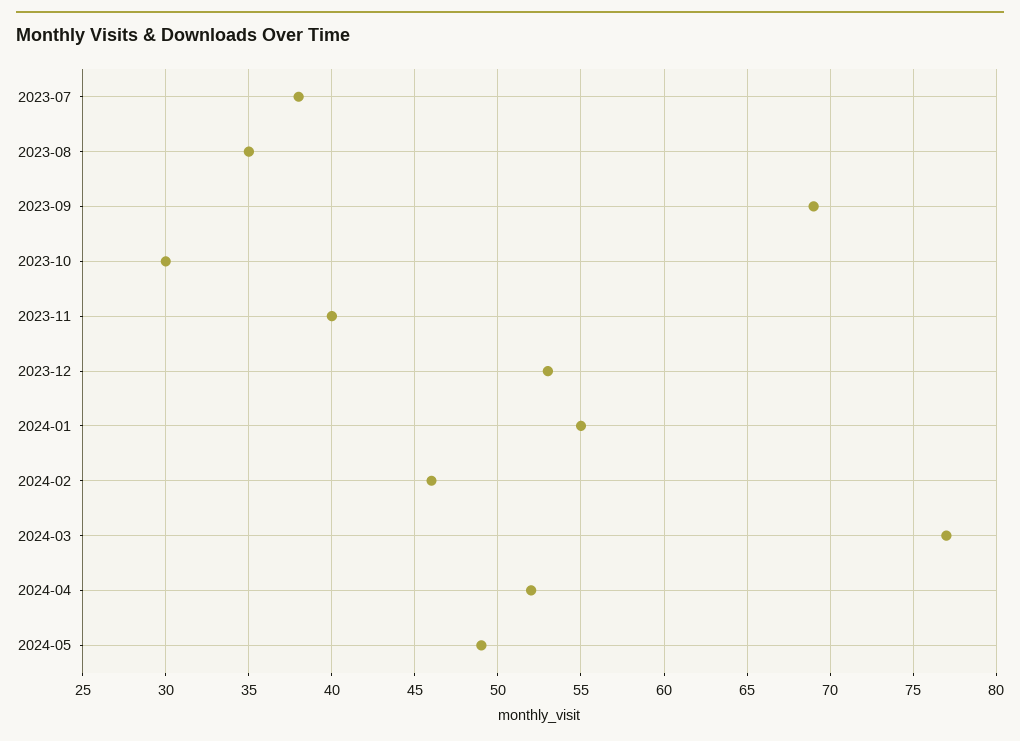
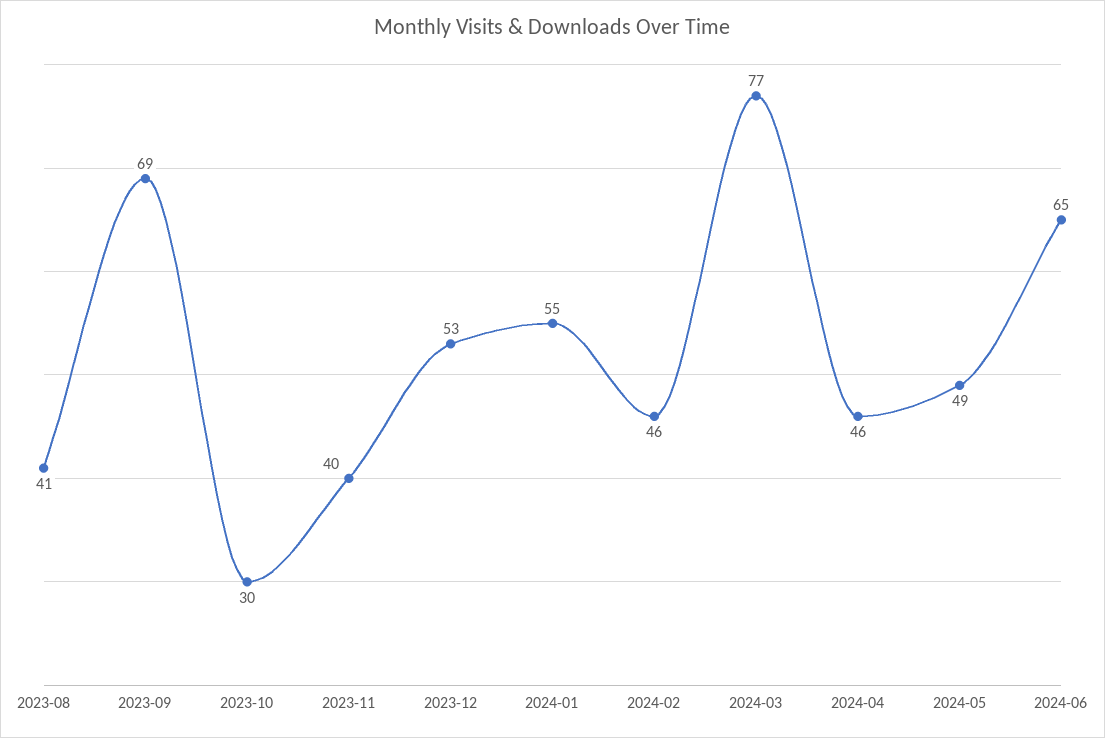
2023-07: 38 -> none
2023-08: 35 -> 41
2024-04: 52 -> 46
2024-06: none -> 65

